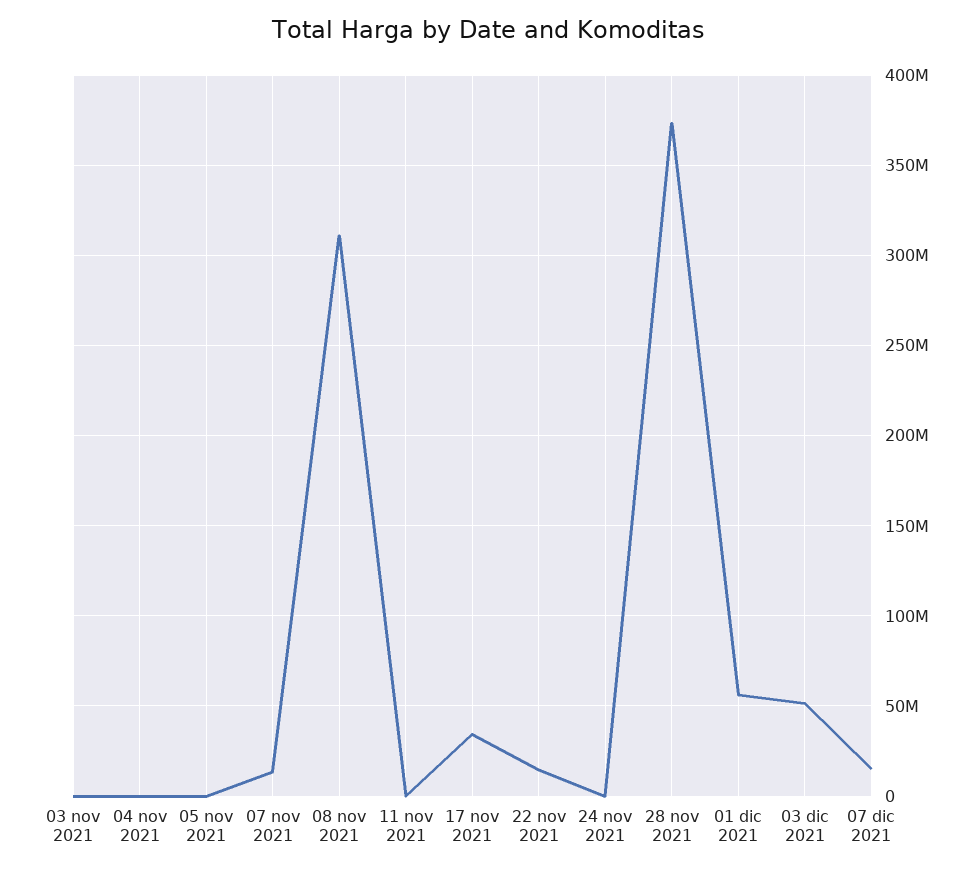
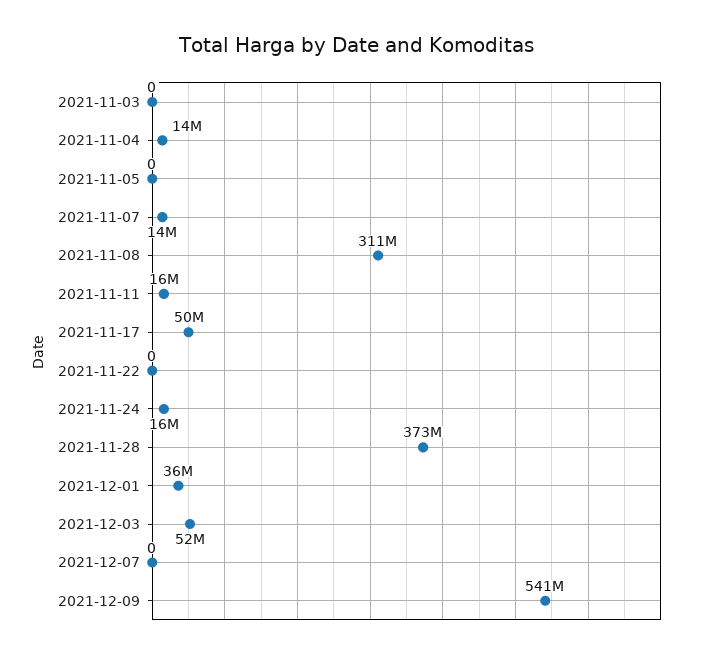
04 nov 2021: 0 -> 14000000
11 nov 2021: 0 -> 16000000
17 nov 2021: 35000000 -> 50000000
22 nov 2021: 15000000 -> 0
24 nov 2021: 0 -> 16000000
01 dic 2021: 55000000 -> 36000000
07 dic 2021: 15000000 -> 0
2021-12-09: none -> 541000000

